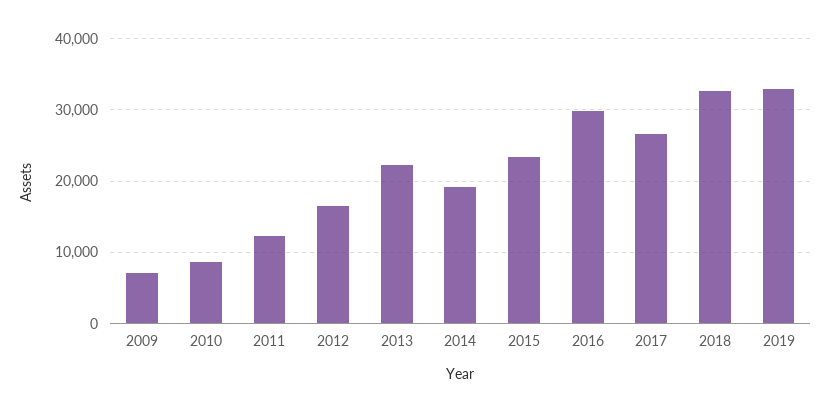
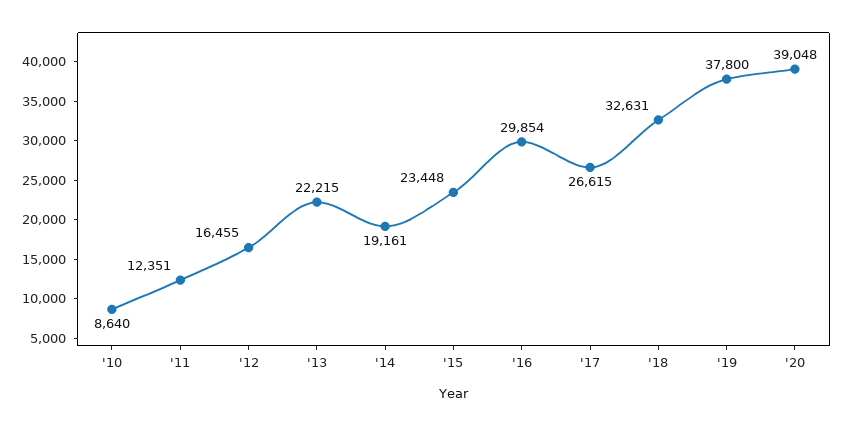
2009: 7000 -> none
2019: 33000 -> 37800
'20: none -> 39048

